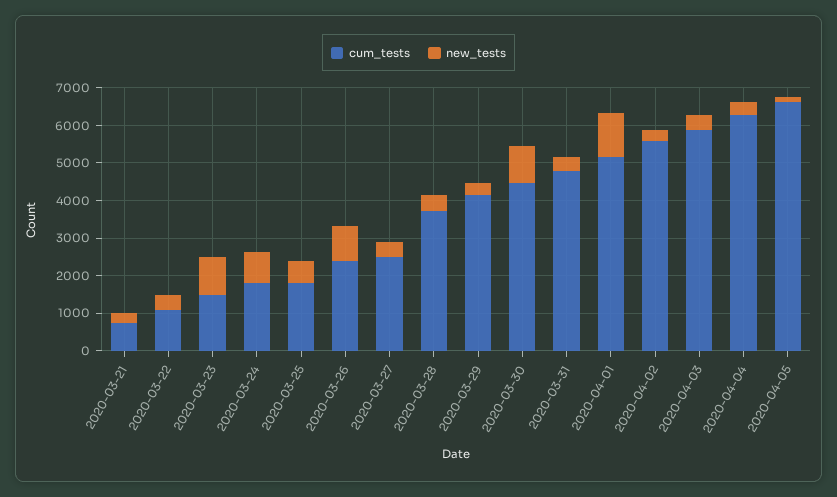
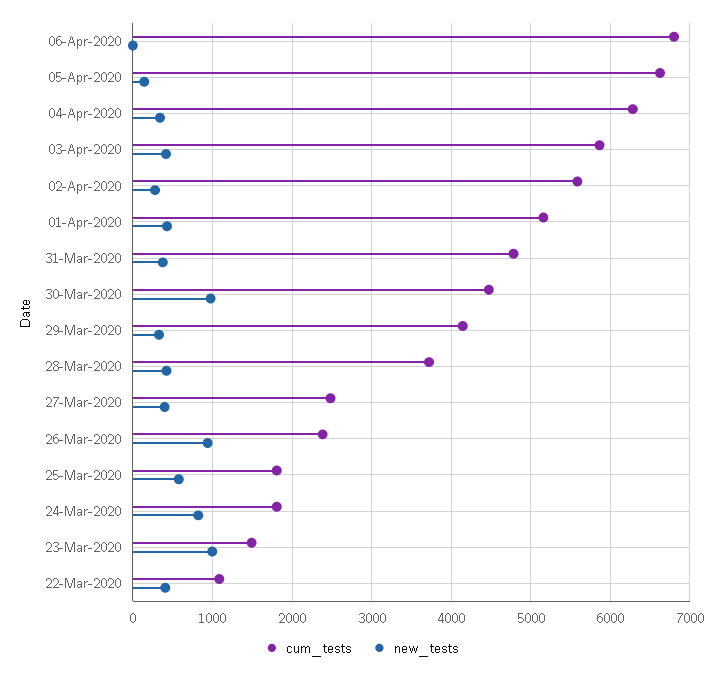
cum_tests, 2020-03-21: 750 -> none
new_tests, 2020-03-21: 250 -> none
new_tests, 2020-04-01: 1250 -> 400
cum_tests, 06-Apr-2020: none -> 6800
new_tests, 06-Apr-2020: none -> 0

